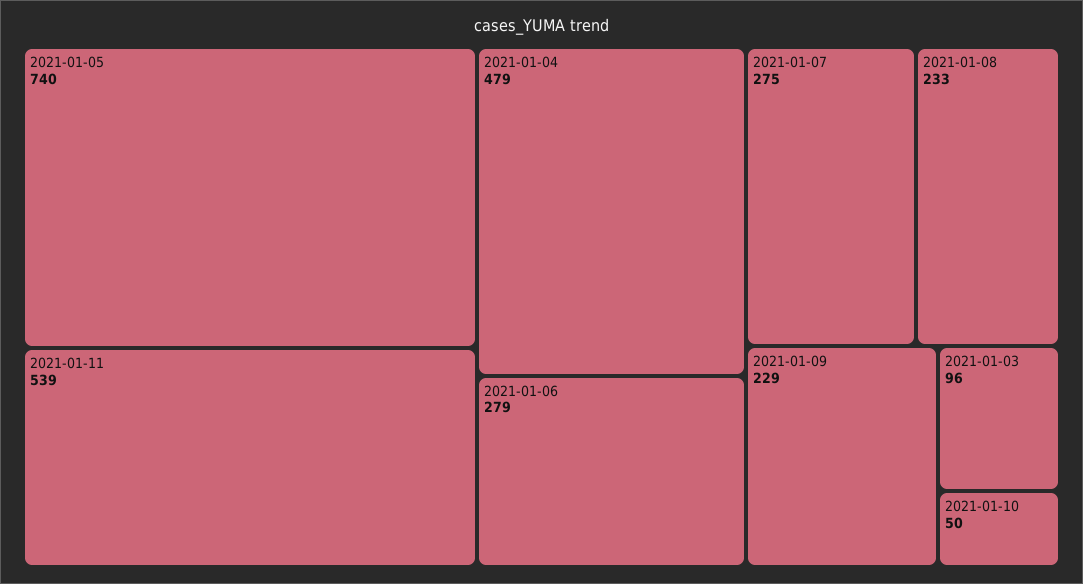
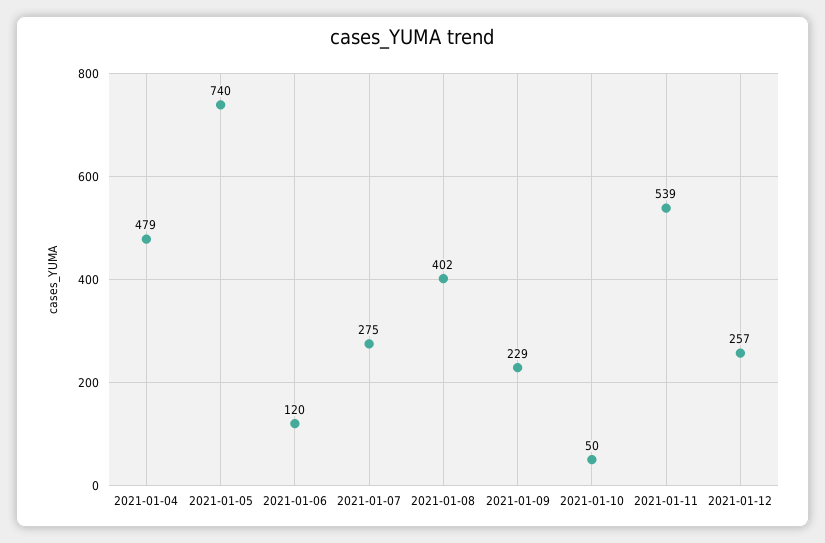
2021-01-06: 279 -> 120
2021-01-08: 233 -> 402
2021-01-03: 96 -> none
2021-01-12: none -> 257

